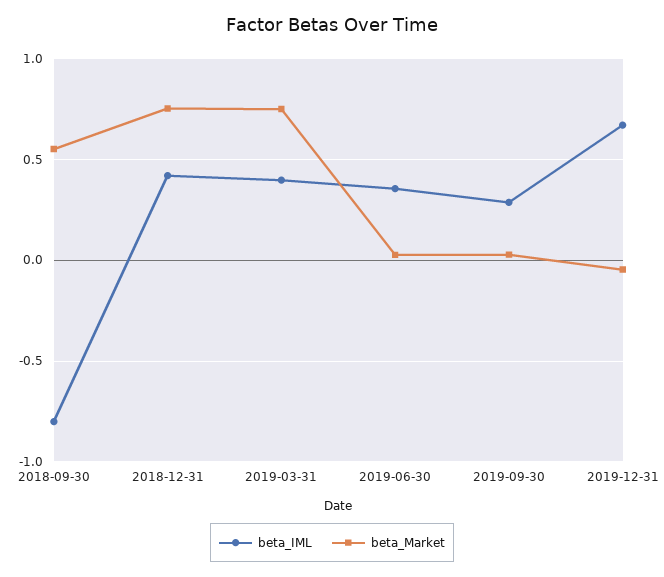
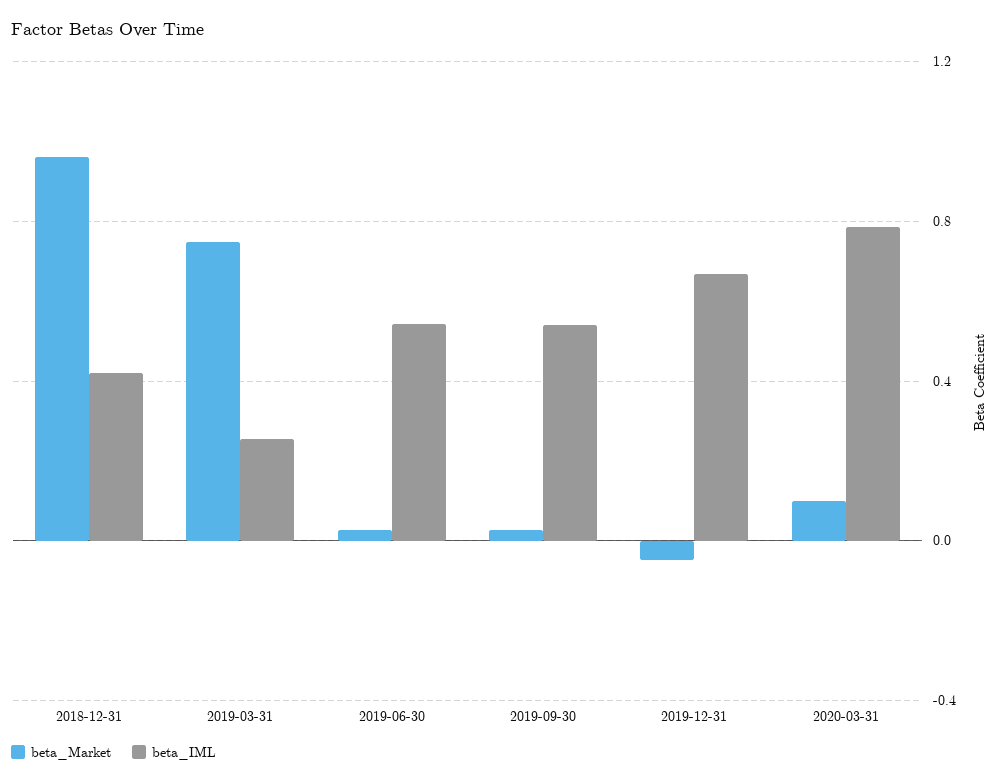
beta_IML, 2018-09-30: -0.8 -> none
beta_Market, 2018-09-30: 0.55 -> none
beta_Market, 2018-12-31: 0.75 -> 0.95
beta_IML, 2019-03-31: 0.4 -> 0.25
beta_IML, 2019-06-30: 0.35 -> 0.55
beta_IML, 2019-09-30: 0.3 -> 0.55
beta_Market, 2020-03-31: none -> 0.1
beta_IML, 2020-03-31: none -> 0.8

